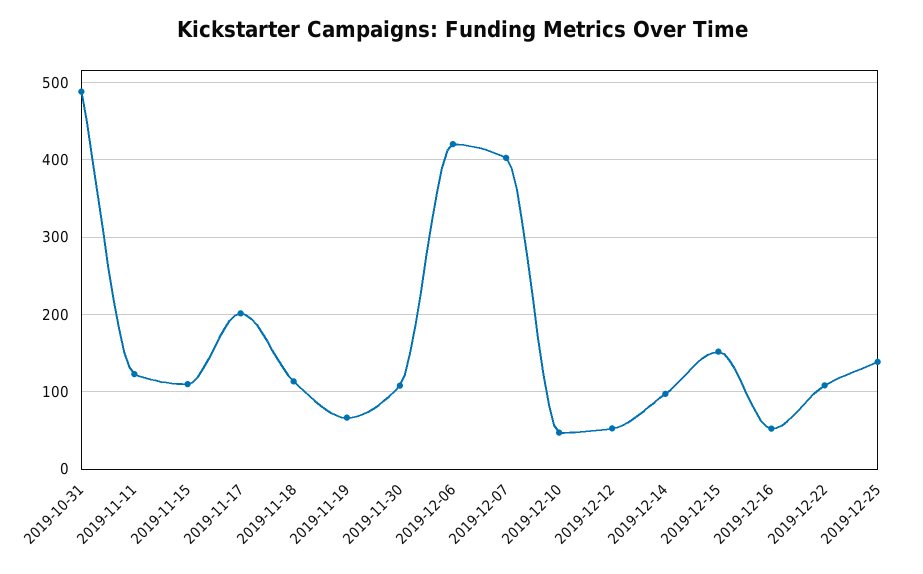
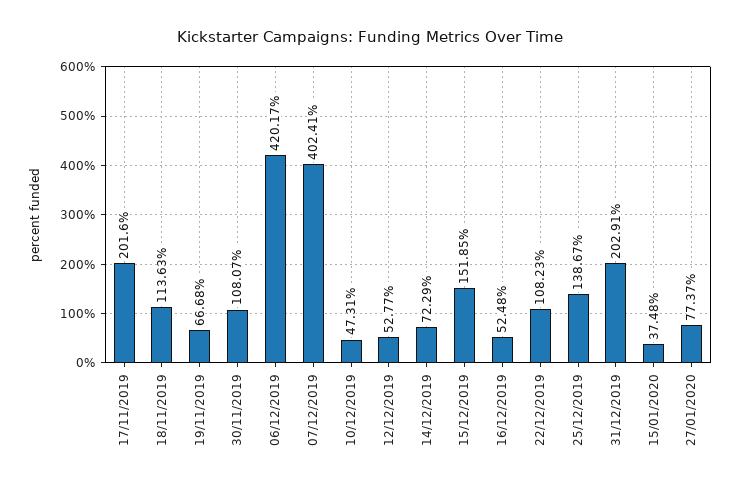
2019-10-31: 490 -> none
2019-11-11: 120 -> none
2019-11-15: 110 -> none
2019-12-14: 100 -> 72.29
31/12/2019: none -> 202.91
15/01/2020: none -> 37.48
27/01/2020: none -> 77.37

